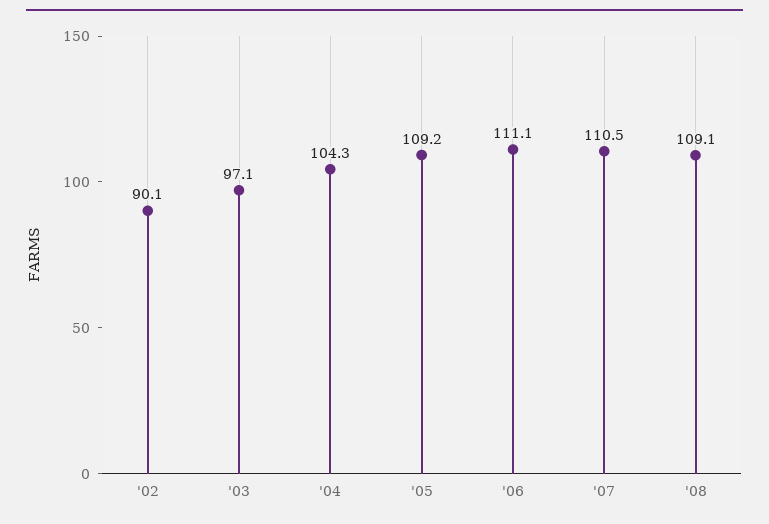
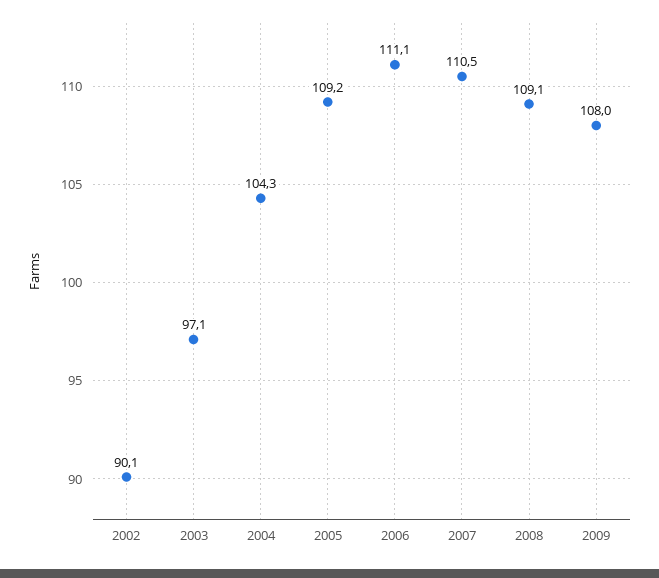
2009: none -> 108

